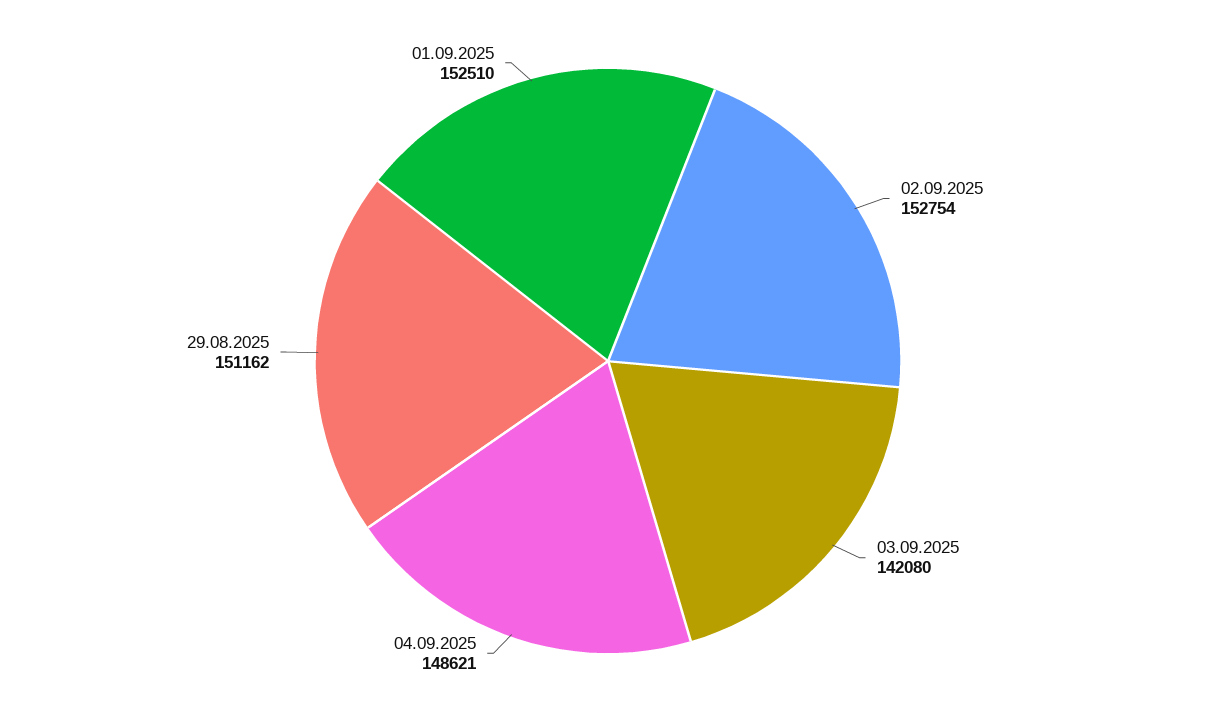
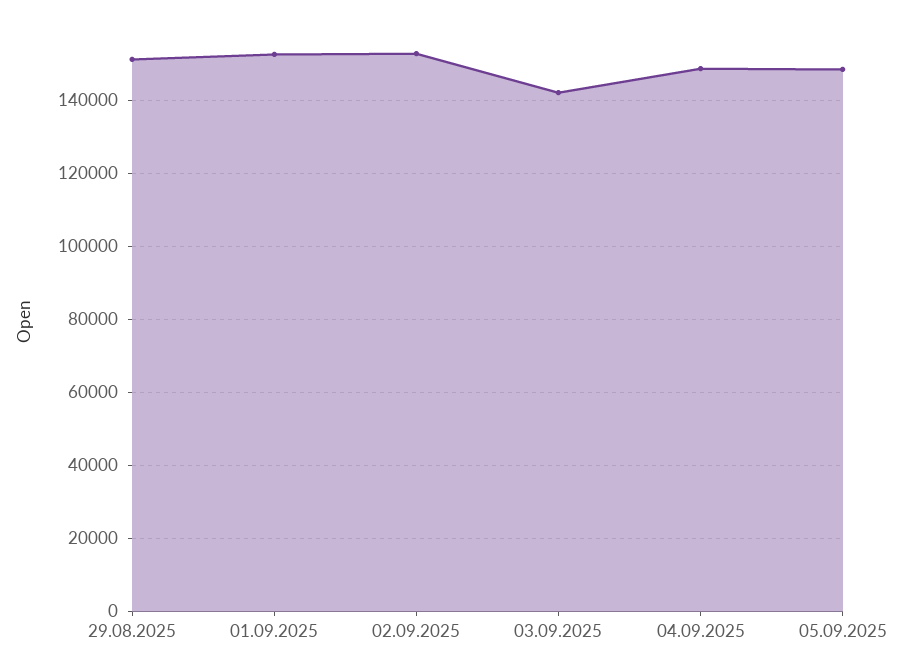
05.09.2025: none -> 148000

